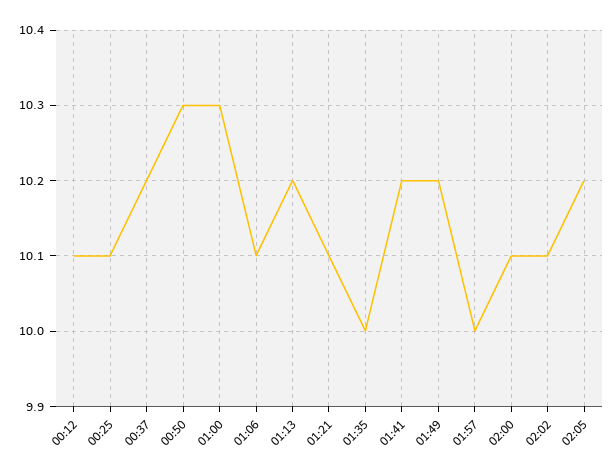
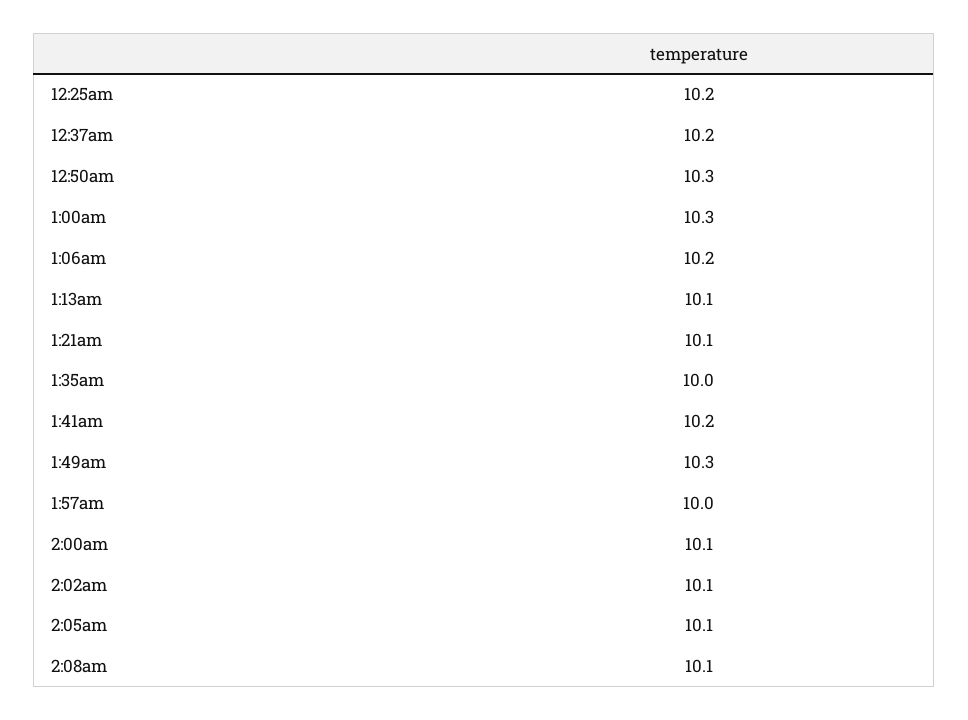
00:12: 10.1 -> none
00:25: 10.1 -> 10.2
01:06: 10.1 -> 10.2
01:13: 10.2 -> 10.1
01:49: 10.2 -> 10.3
02:05: 10.2 -> 10.1
2:08am: none -> 10.1

